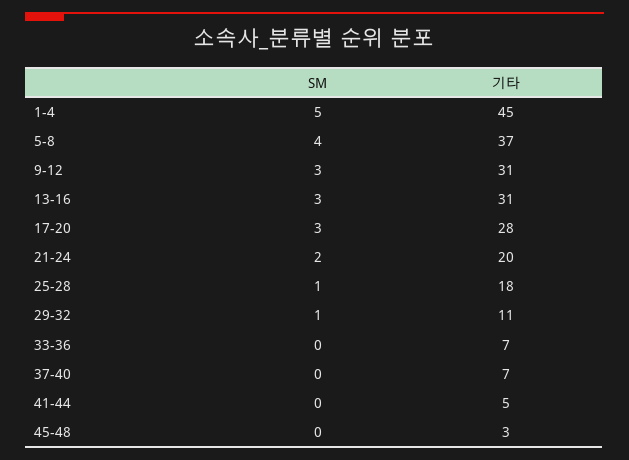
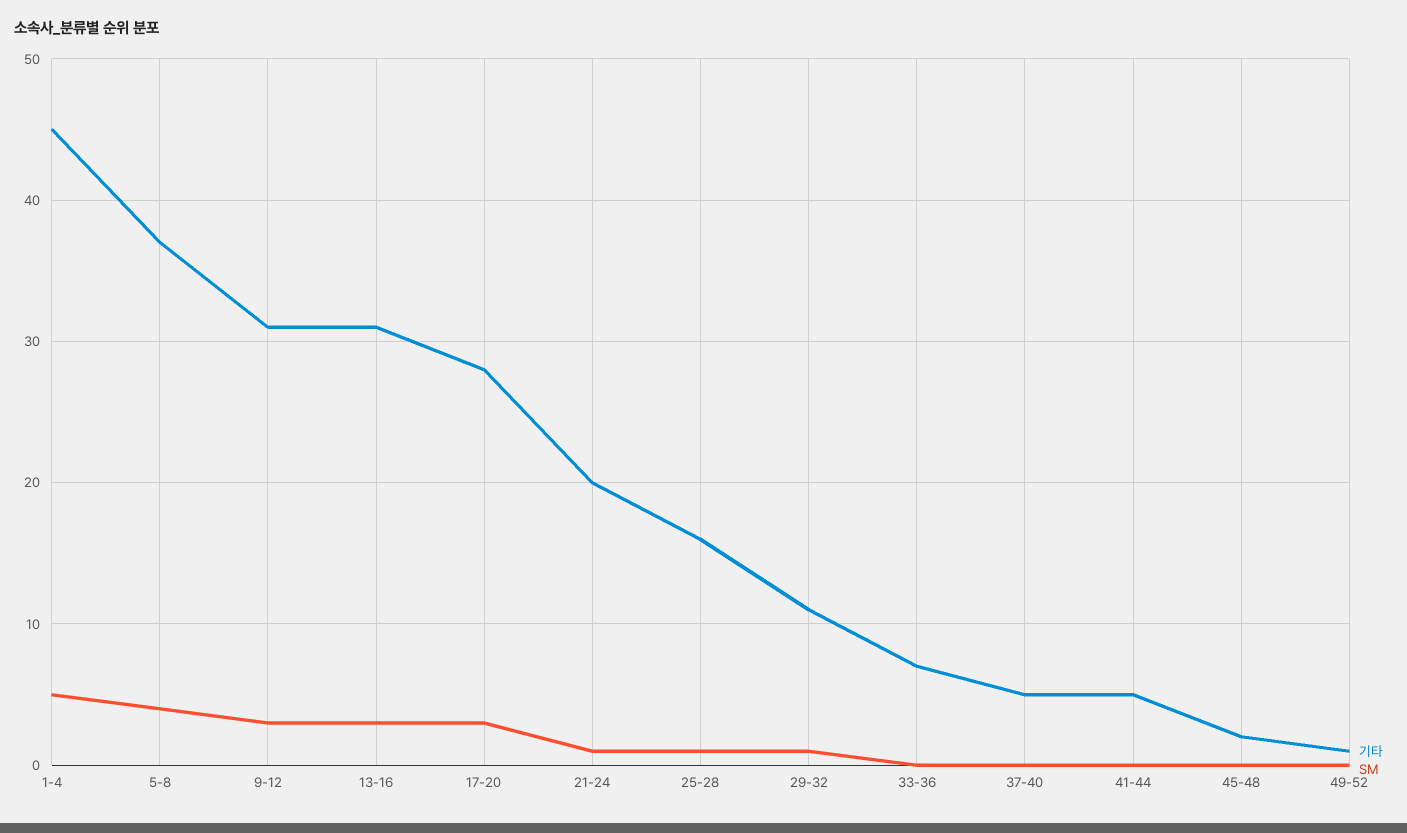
SM, 21-24: 2 -> 1
기타, 25-28: 18 -> 16
기타, 37-40: 7 -> 5
기타, 45-48: 3 -> 2
기타, 49-52: none -> 1
SM, 49-52: none -> 0

